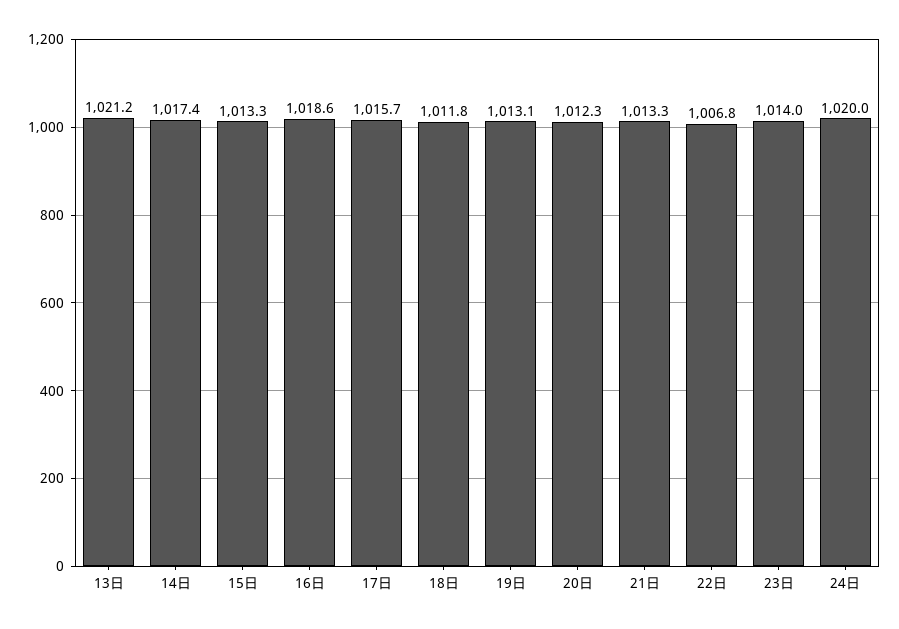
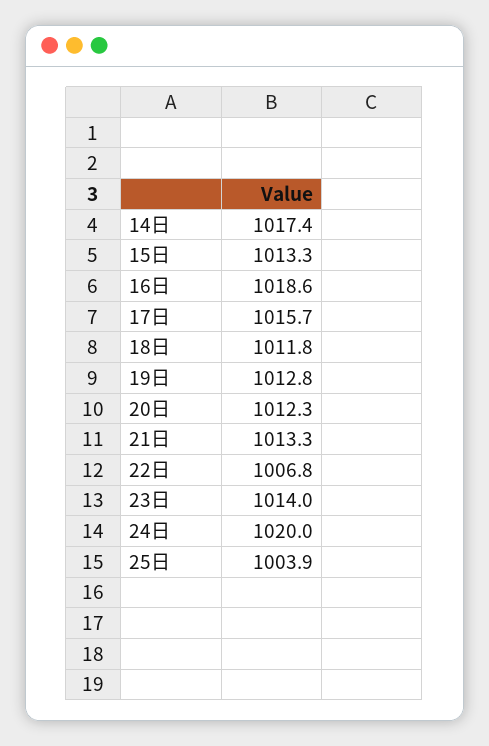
13日: 1021.2 -> none
19日: 1013.1 -> 1012.8
25日: none -> 1003.9

